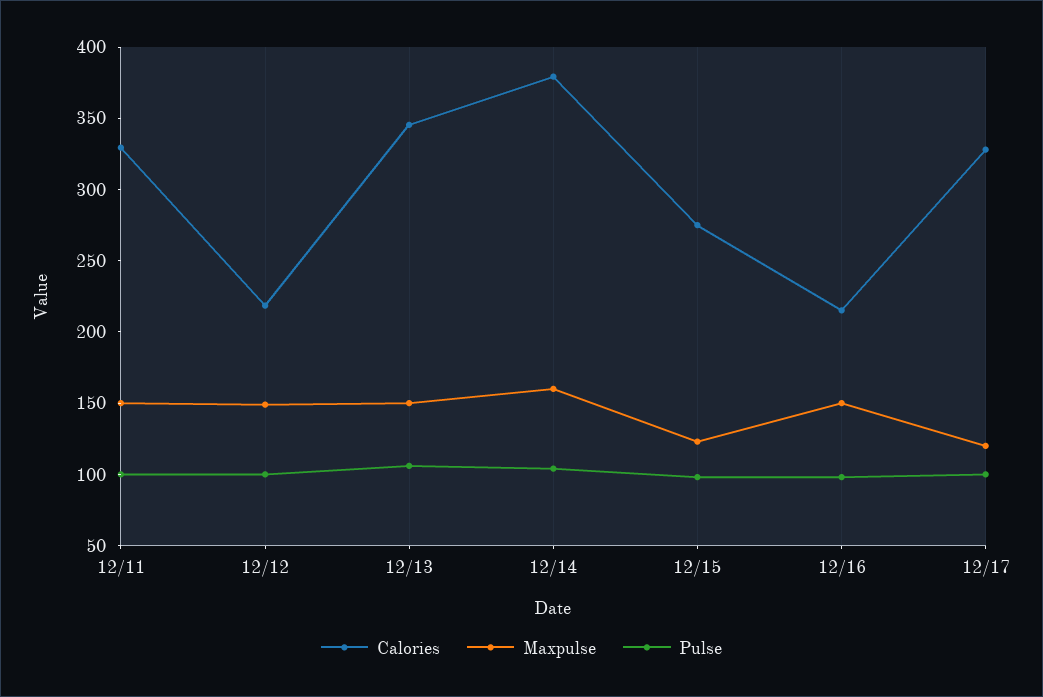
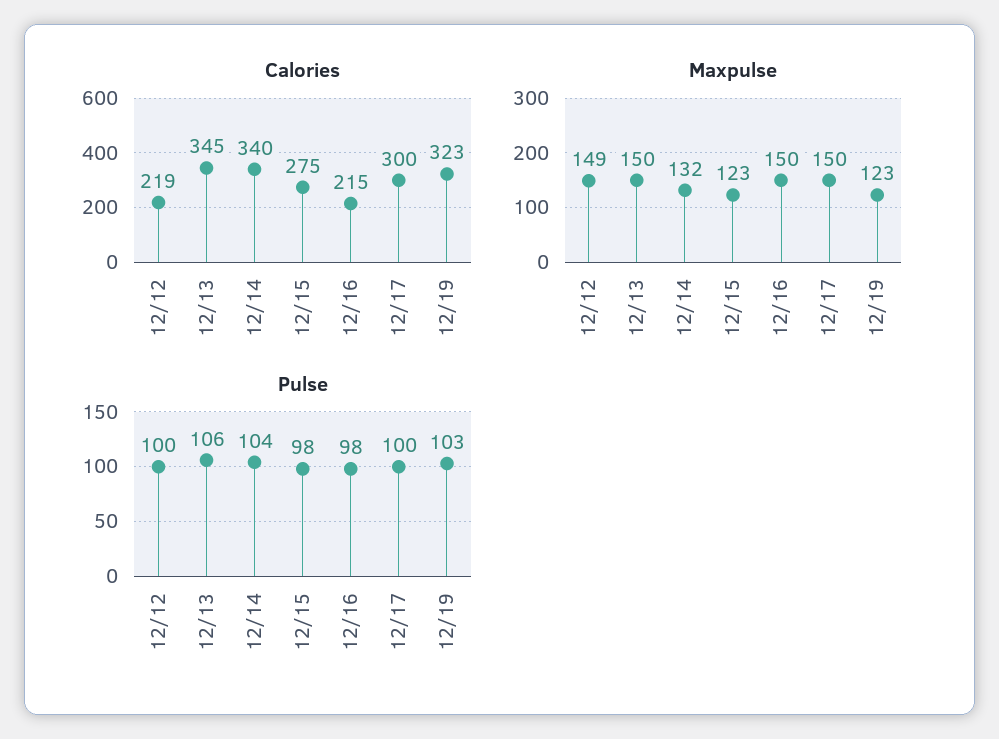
Calories, 12/11: 330 -> none
Maxpulse, 12/11: 150 -> none
Pulse, 12/11: 100 -> none
Calories, 12/14: 380 -> 340
Maxpulse, 12/14: 160 -> 132
Calories, 12/17: 330 -> 300
Maxpulse, 12/17: 120 -> 150
Calories, 12/19: none -> 323
Maxpulse, 12/19: none -> 123
Pulse, 12/19: none -> 103

